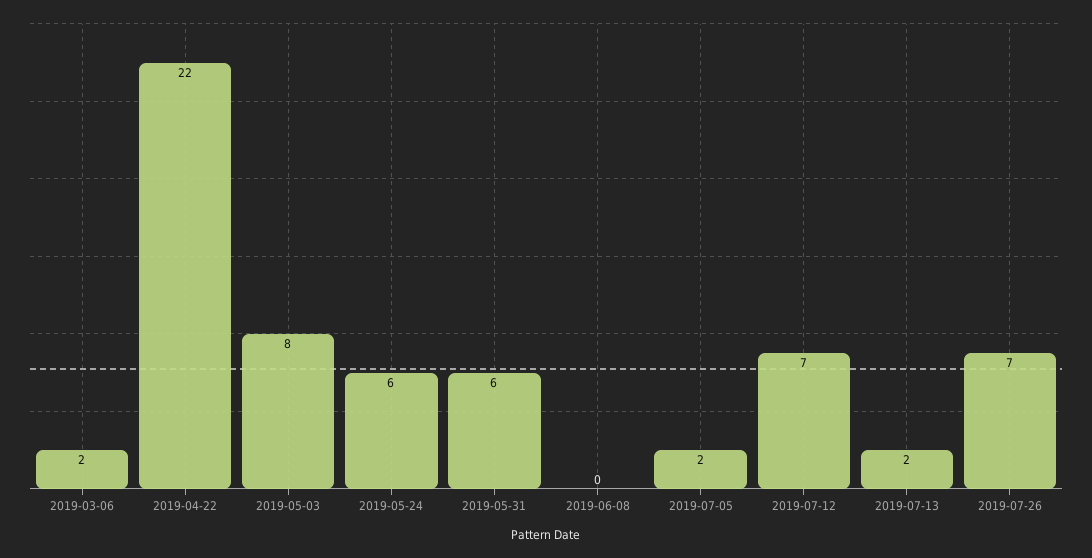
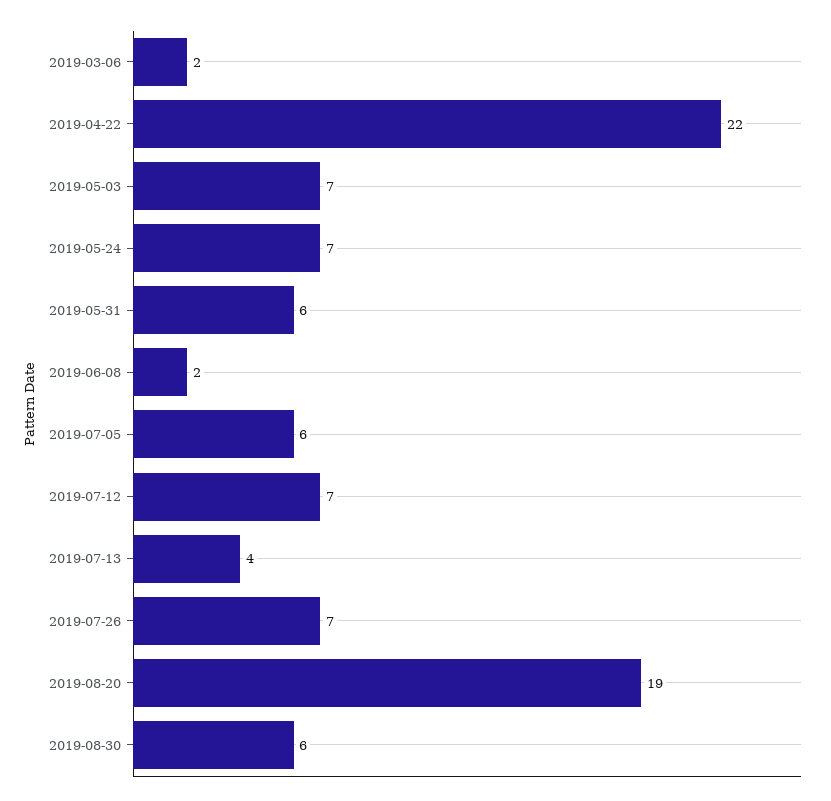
2019-05-03: 8 -> 7
2019-05-24: 6 -> 7
2019-06-08: 0 -> 2
2019-07-05: 2 -> 6
2019-07-13: 2 -> 4
2019-08-20: none -> 19
2019-08-30: none -> 6

